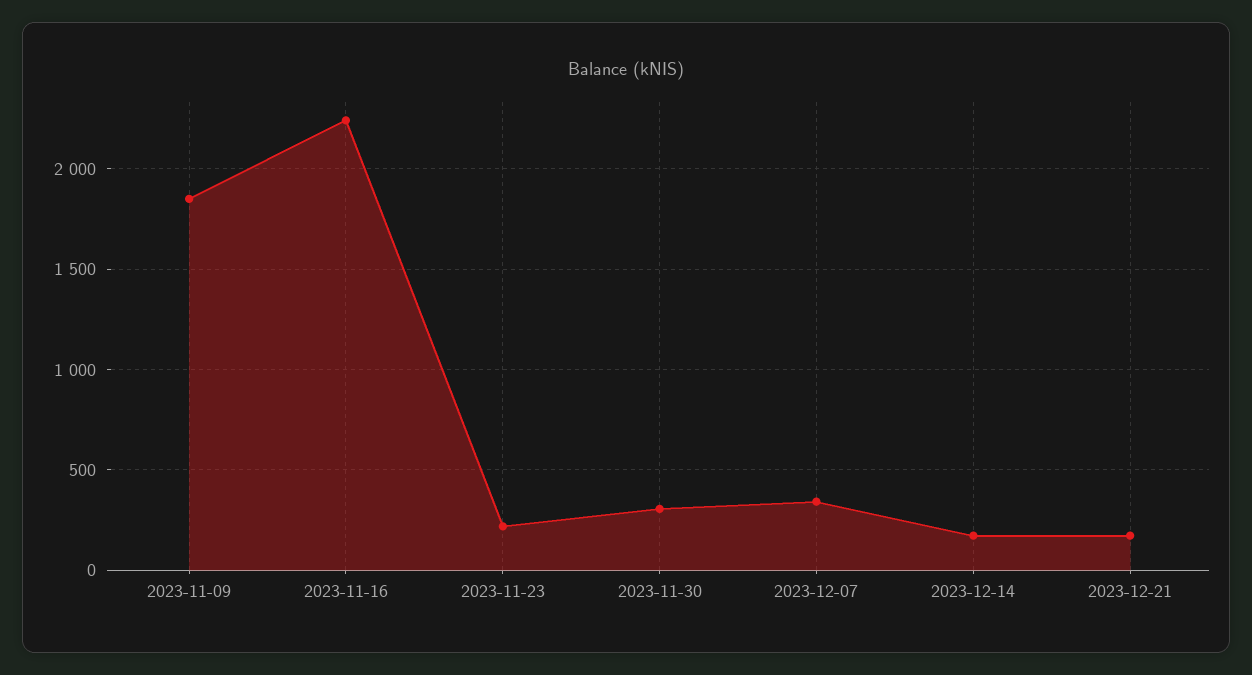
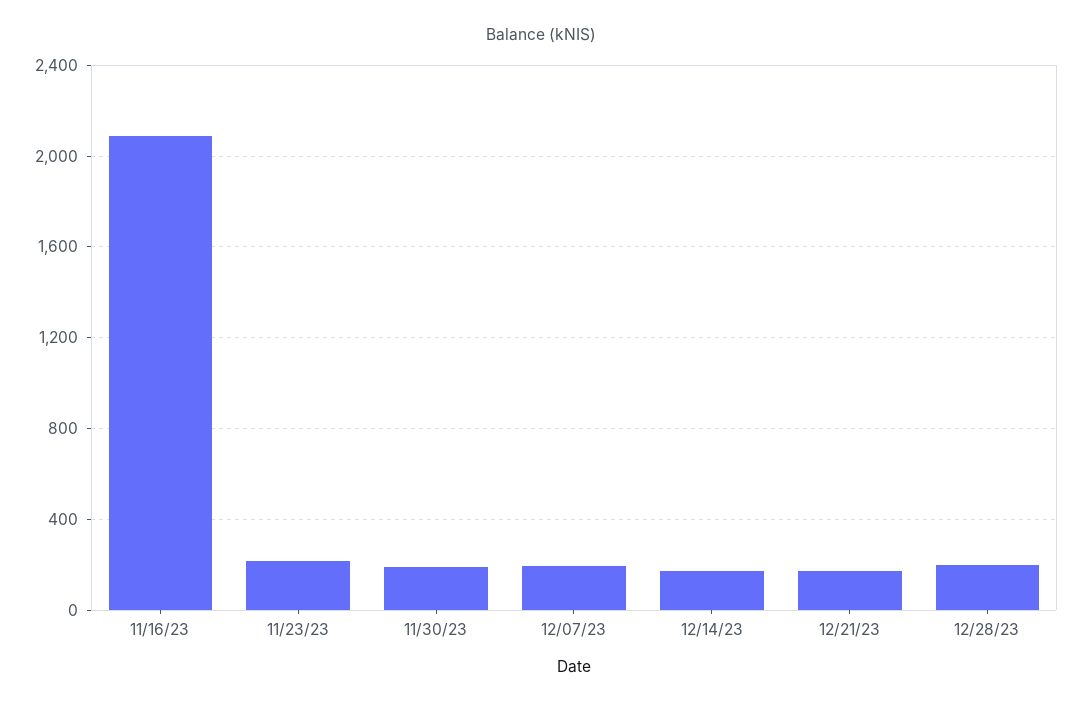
2023-11-09: 1850 -> none
2023-11-16: 2250 -> 2100
2023-11-30: 300 -> 200
2023-12-07: 350 -> 200
12/28/23: none -> 200

